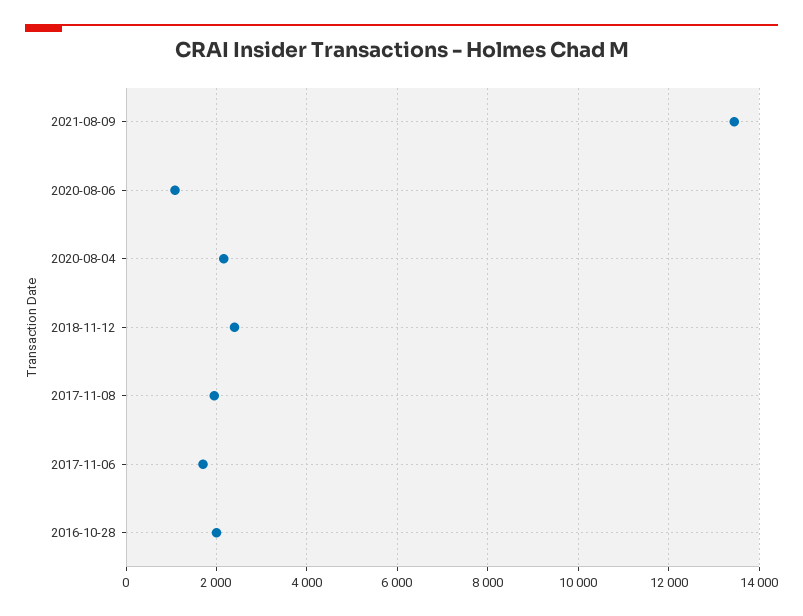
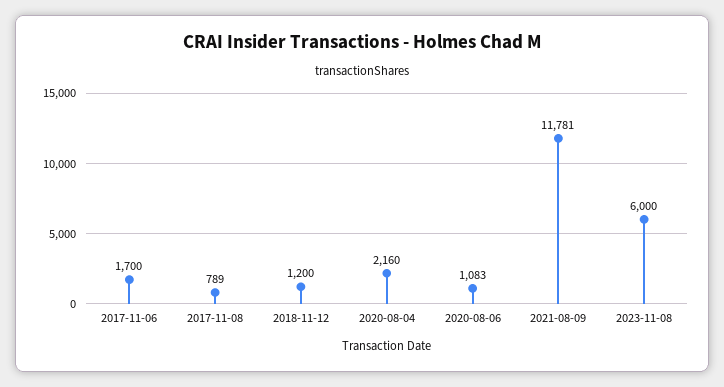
2021-08-09: 13400 -> 11781
2018-11-12: 2400 -> 1200
2017-11-08: 2000 -> 789
2016-10-28: 2000 -> none
2023-11-08: none -> 6000

